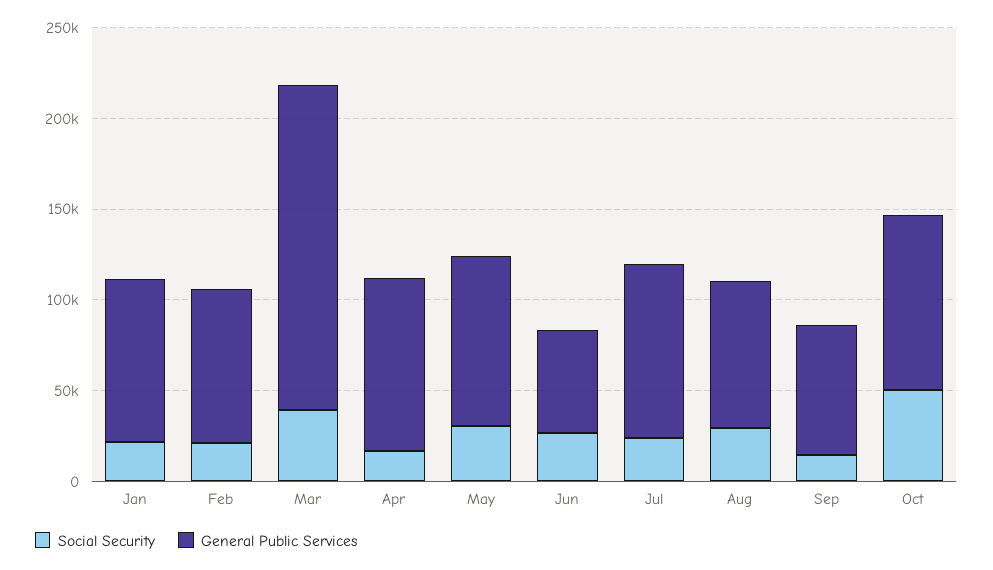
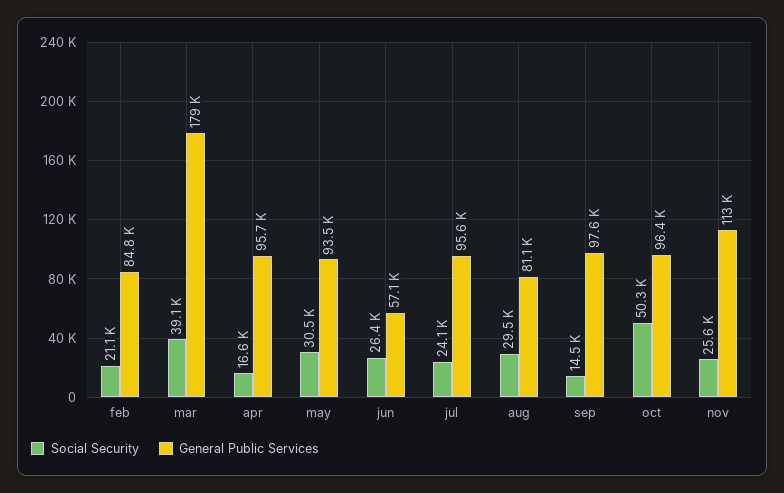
Social Security, Jan: 20000 -> none
General Public Services, Jan: 90000 -> none
General Public Services, Sep: 70000 -> 97600
Social Security, nov: none -> 25600
General Public Services, nov: none -> 113000

